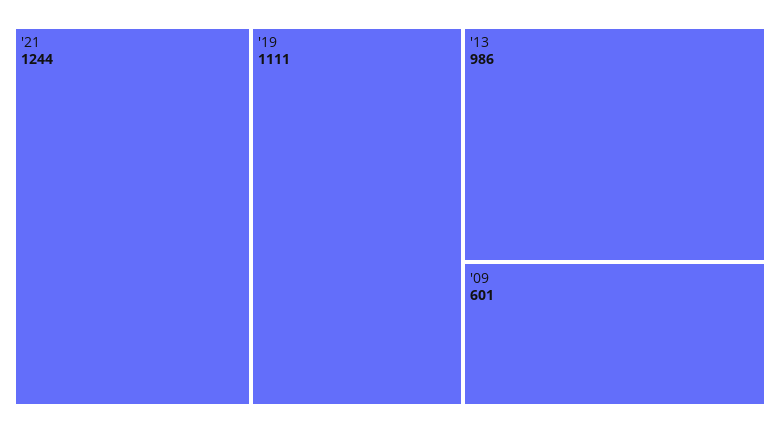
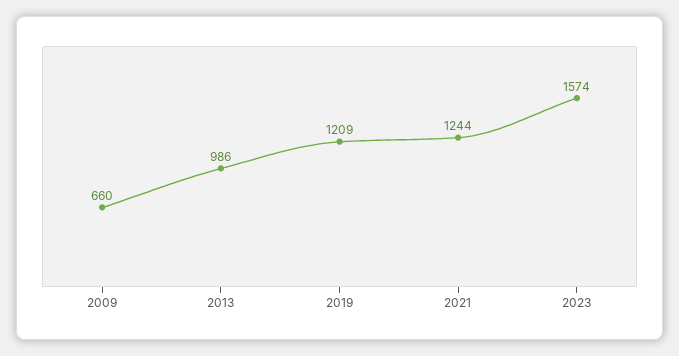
'19: 1111 -> 1209
'09: 601 -> 660
2023: none -> 1574

